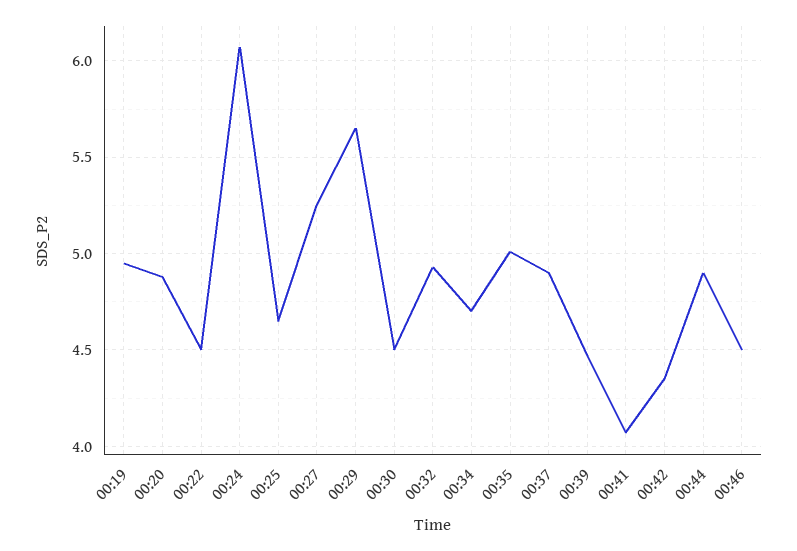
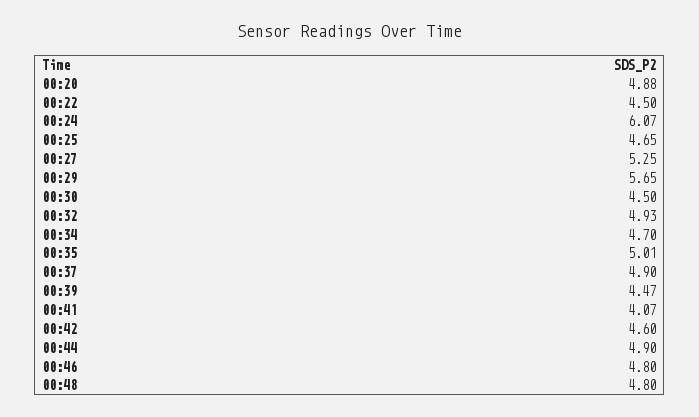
00:19: 4.95 -> none
00:42: 4.35 -> 4.6
00:46: 4.5 -> 4.8
00:48: none -> 4.8

